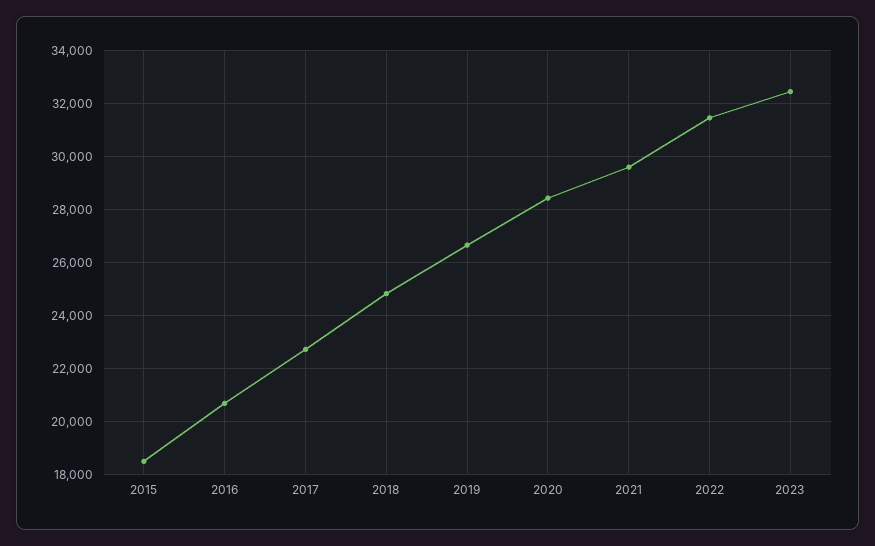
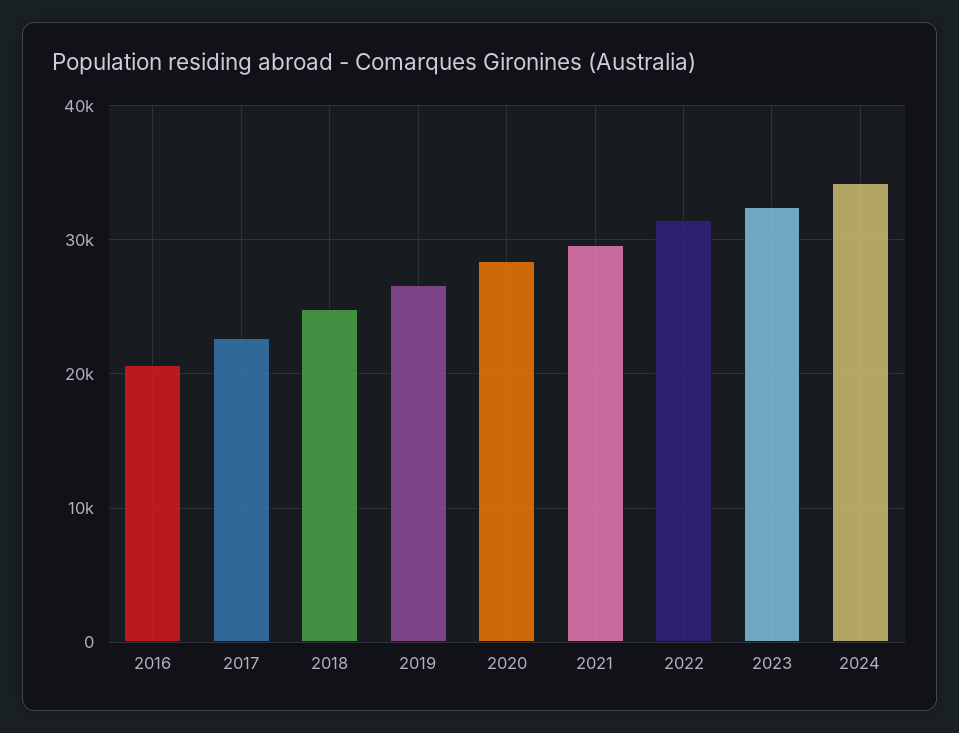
2015: 18500 -> none
2024: none -> 34000

